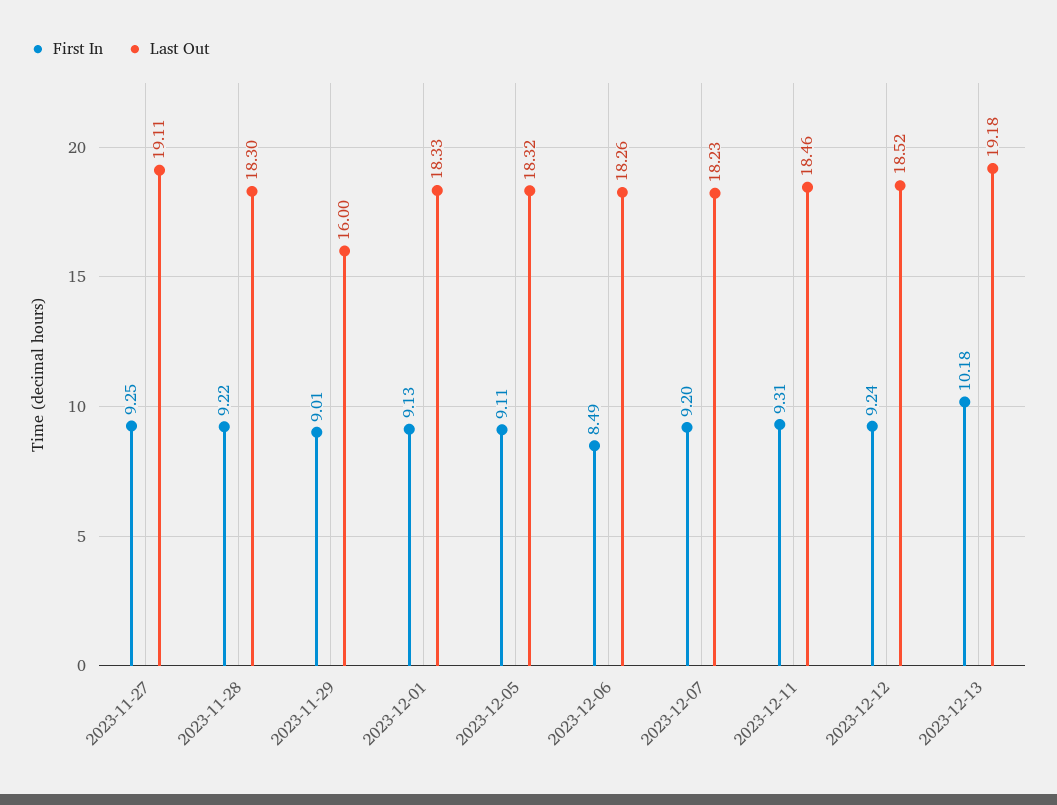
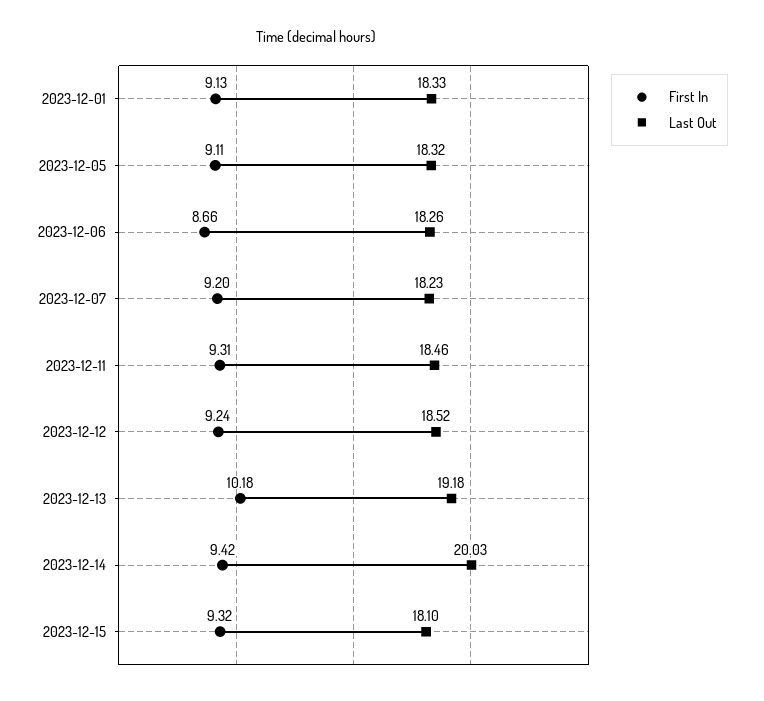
First In, 2023-11-27: 9.25 -> none
Last Out, 2023-11-27: 19.11 -> none
First In, 2023-11-28: 9.22 -> none
Last Out, 2023-11-28: 18.3 -> none
First In, 2023-11-29: 9.01 -> none
Last Out, 2023-11-29: 16 -> none
First In, 2023-12-06: 8.49 -> 8.66
First In, 2023-12-14: none -> 9.42
Last Out, 2023-12-14: none -> 20.03
First In, 2023-12-15: none -> 9.32
Last Out, 2023-12-15: none -> 18.1

